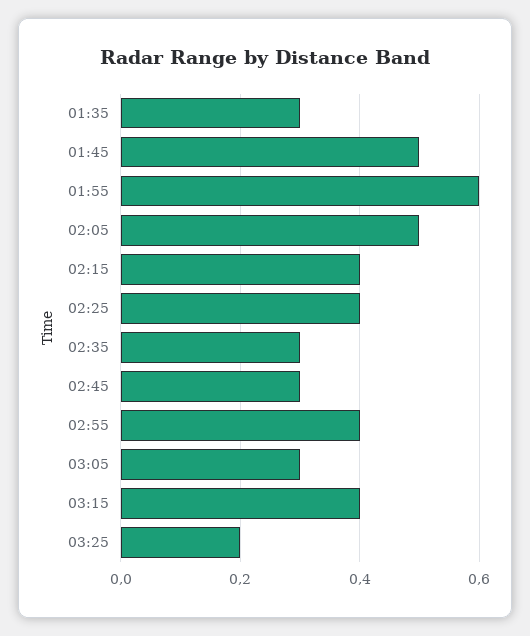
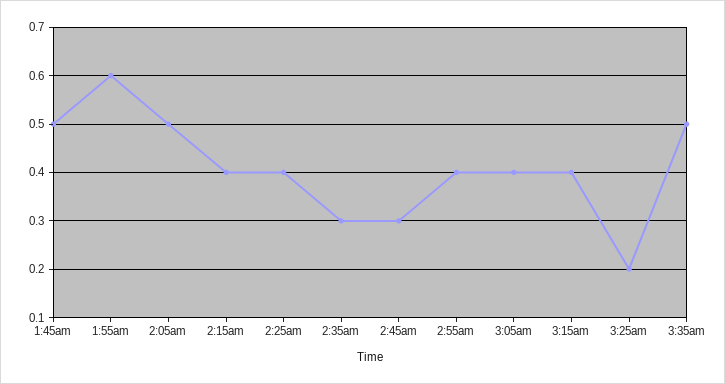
01:35: 0.3 -> none
03:05: 0.3 -> 0.4
3:35am: none -> 0.5

